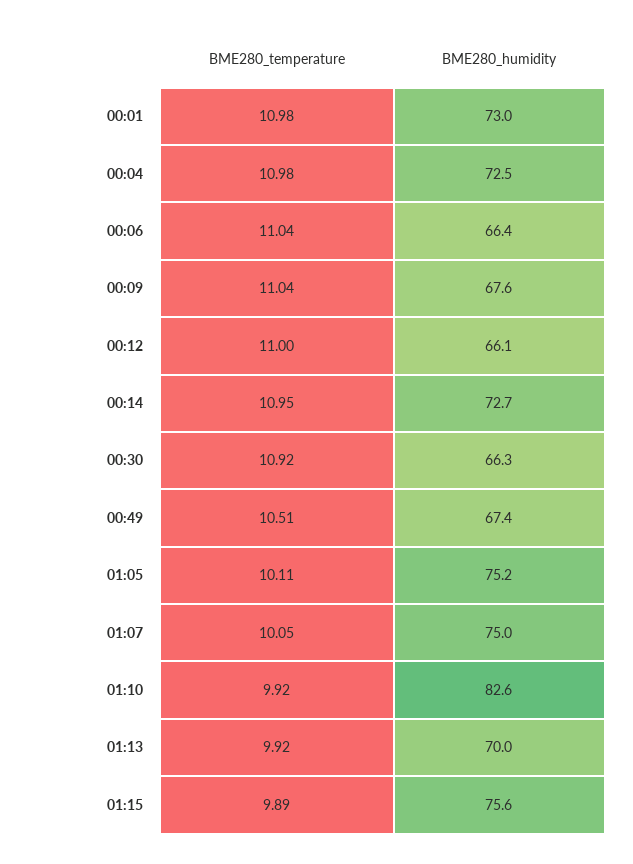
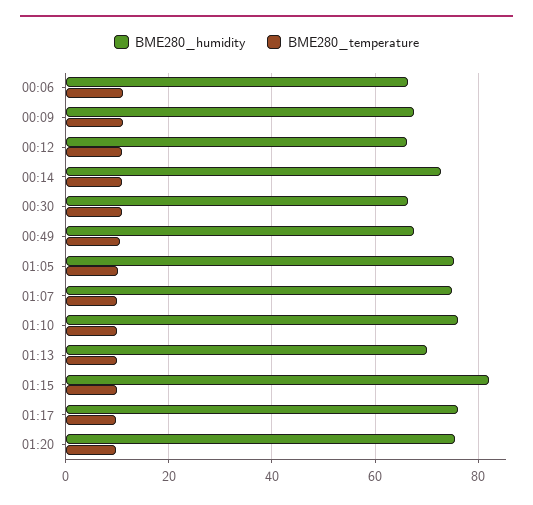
BME280_temperature, 00:01: 10.98 -> none
BME280_humidity, 00:01: 73 -> none
BME280_temperature, 00:04: 10.98 -> none
BME280_humidity, 00:04: 72.5 -> none
BME280_humidity, 01:10: 82.6 -> 76
BME280_humidity, 01:15: 75.6 -> 82
BME280_humidity, 01:17: none -> 76
BME280_temperature, 01:17: none -> 10
BME280_humidity, 01:20: none -> 76
BME280_temperature, 01:20: none -> 10

